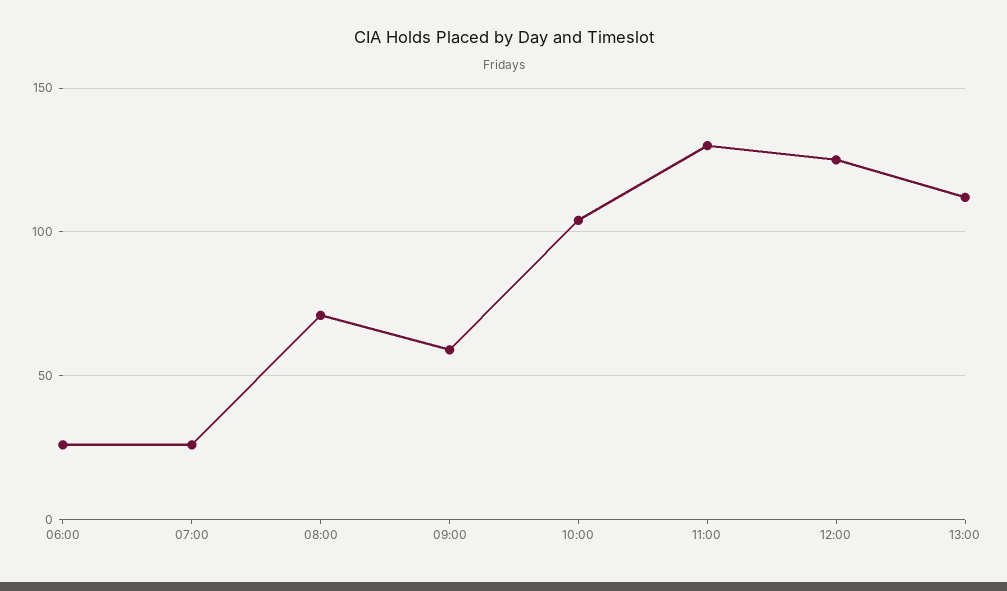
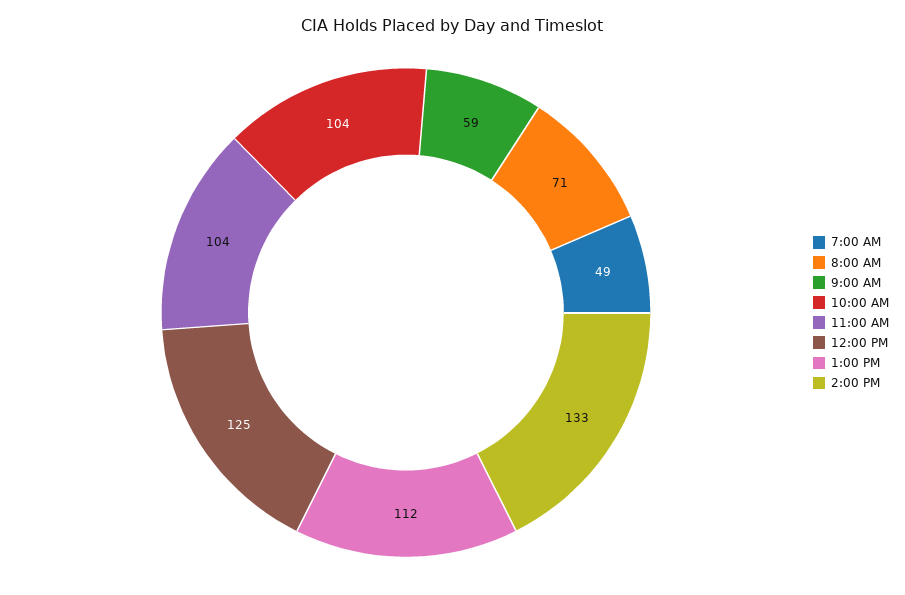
06:00: 25 -> none
07:00: 25 -> 49
11:00: 130 -> 104
2:00 PM: none -> 133

